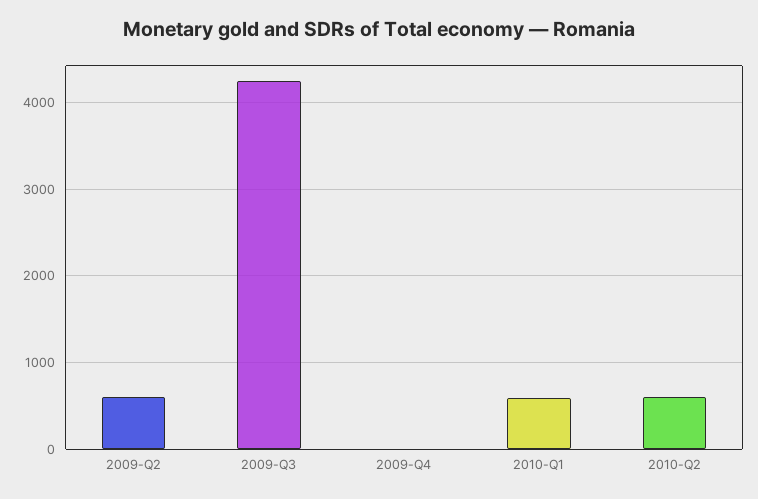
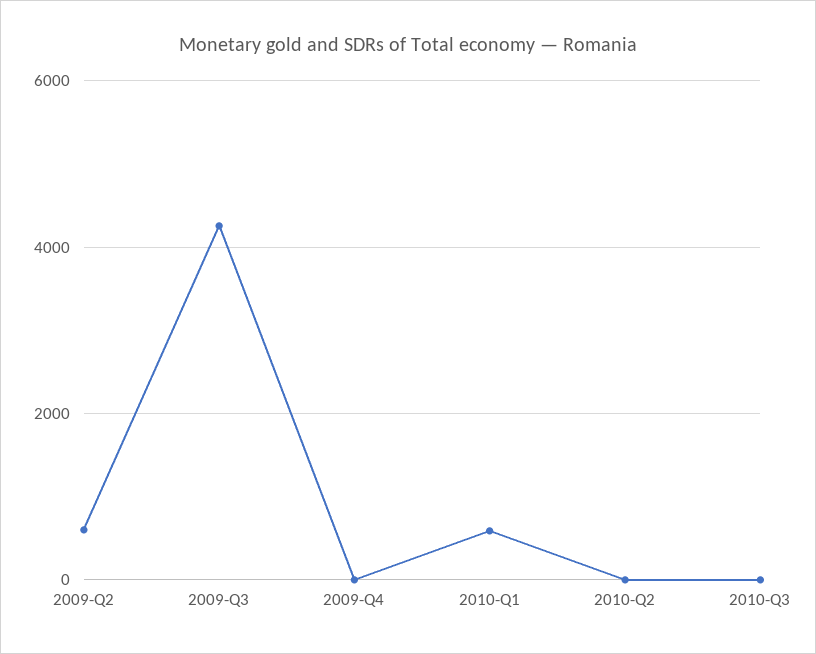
2010-Q2: 600 -> 0
2010-Q3: none -> 0

